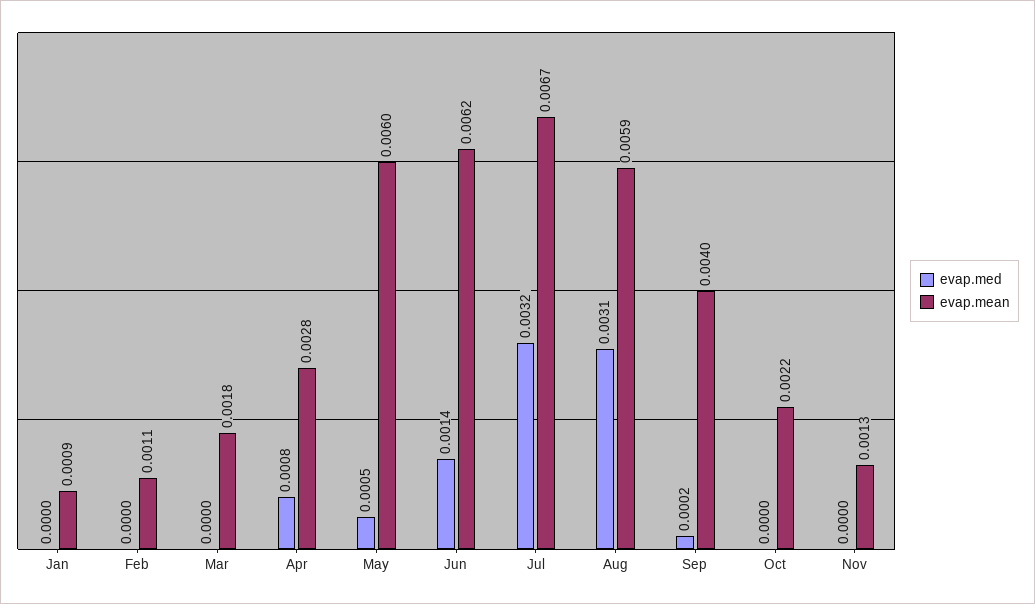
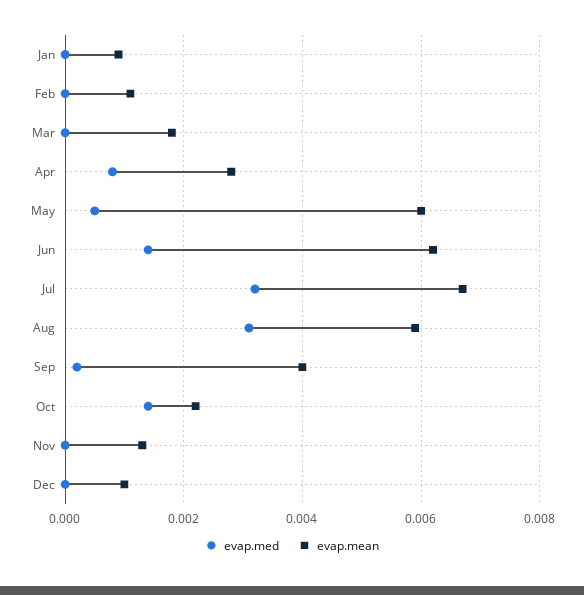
evap.med, Oct: 0 -> 0.0015
evap.med, Dec: none -> 0
evap.mean, Dec: none -> 0.001

